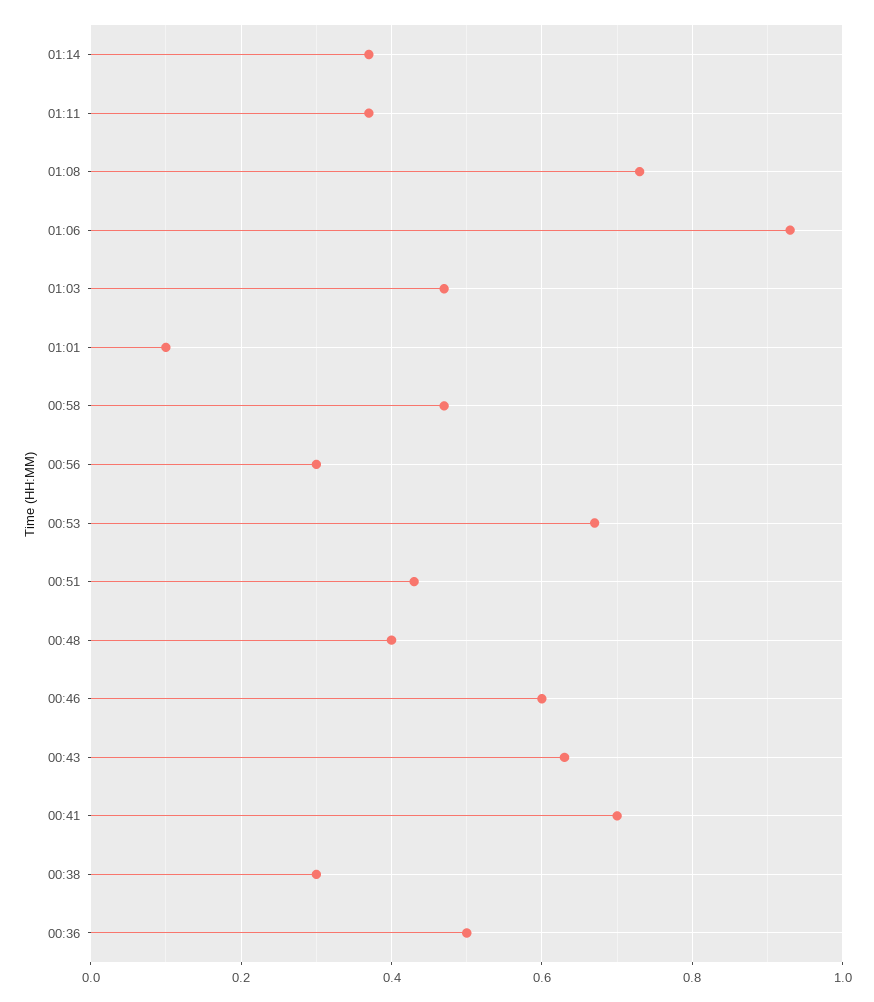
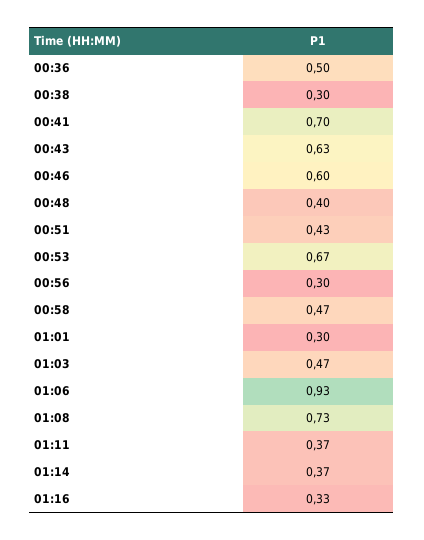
01:01: 0.1 -> 0.3
01:16: none -> 0.33

